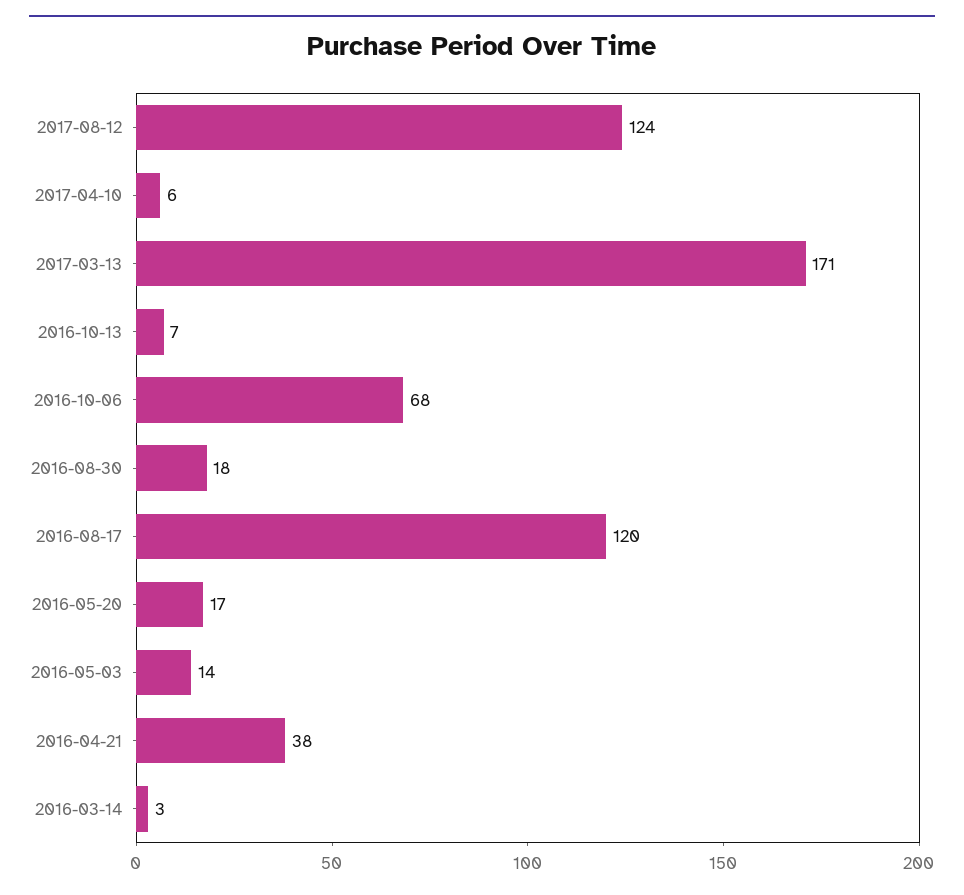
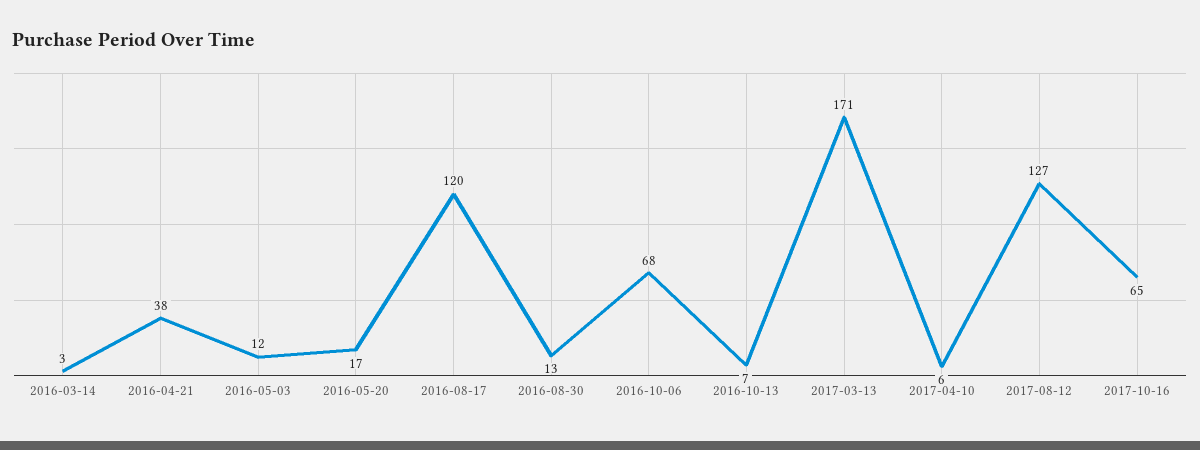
2017-08-12: 124 -> 127
2016-08-30: 18 -> 13
2016-05-03: 14 -> 12
2017-10-16: none -> 65

